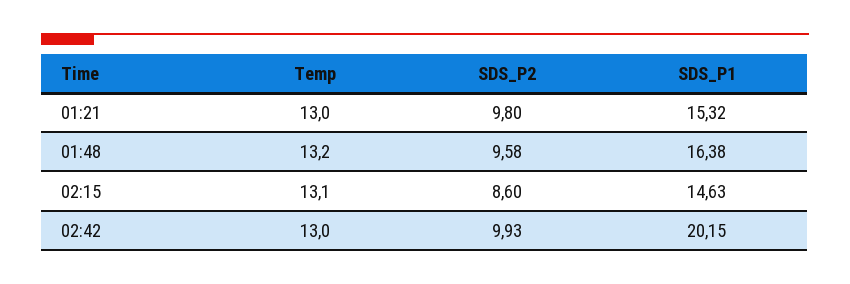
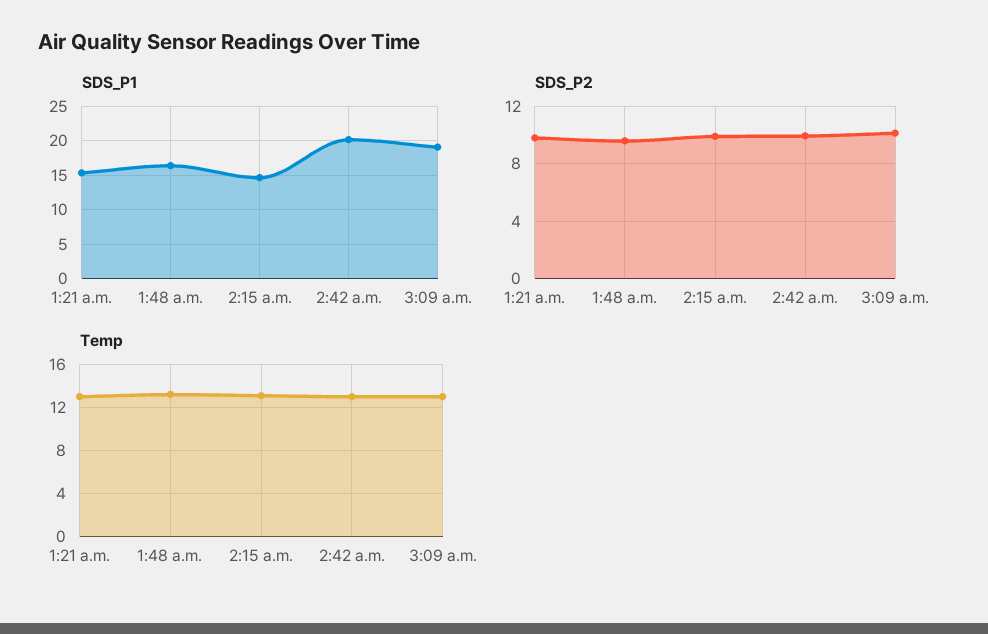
SDS_P2, 02:15: 8.6 -> 10
SDS_P1, 3:09 a.m.: none -> 19
SDS_P2, 3:09 a.m.: none -> 10
Temp, 3:09 a.m.: none -> 13

